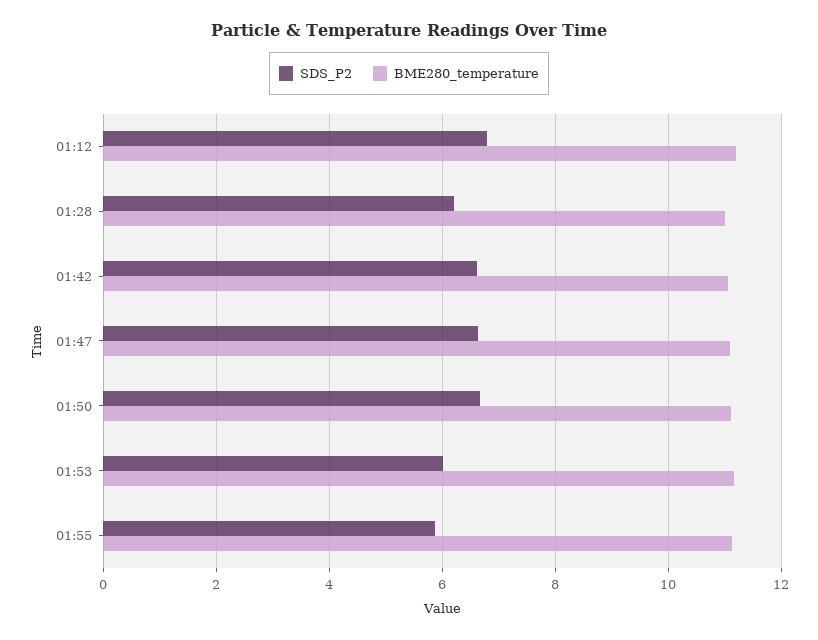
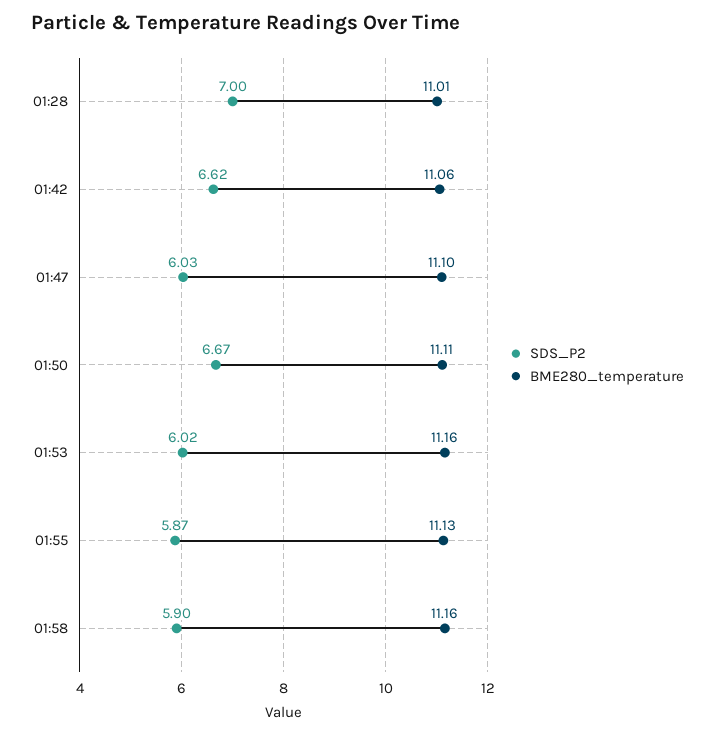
SDS_P2, 01:12: 6.8 -> none
BME280_temperature, 01:12: 11.2 -> none
SDS_P2, 01:28: 6.2 -> 7
SDS_P2, 01:47: 6.6 -> 6.03
SDS_P2, 01:58: none -> 5.9
BME280_temperature, 01:58: none -> 11.16

